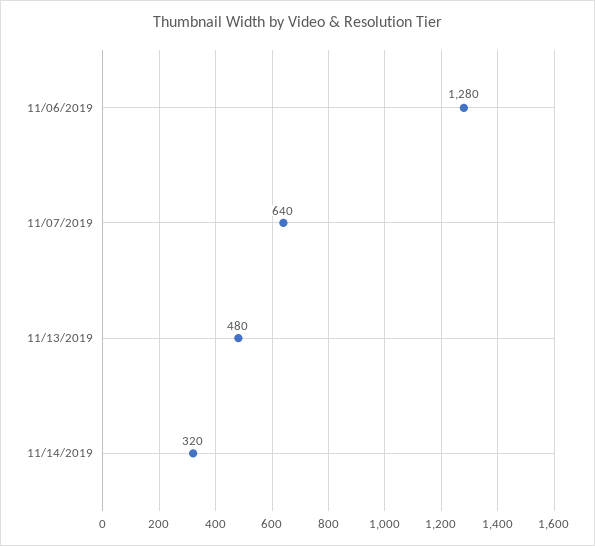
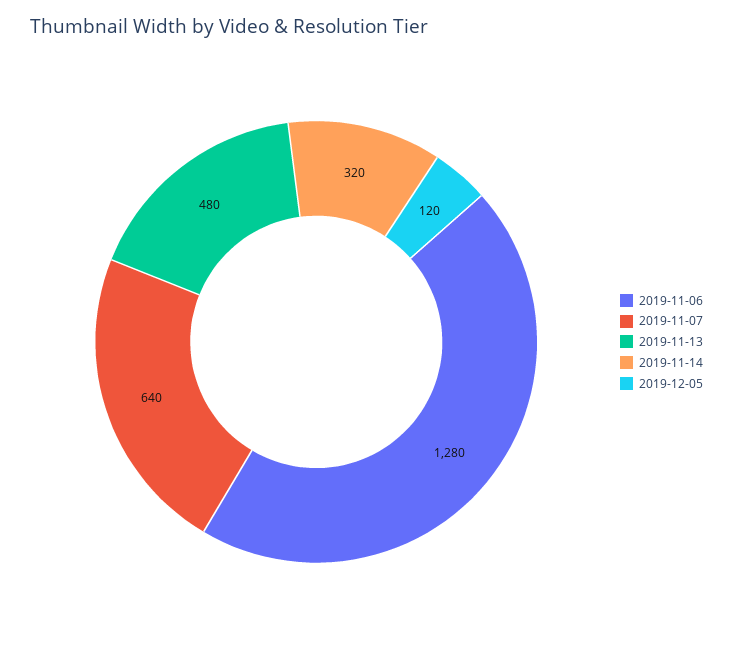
2019-12-05: none -> 120

